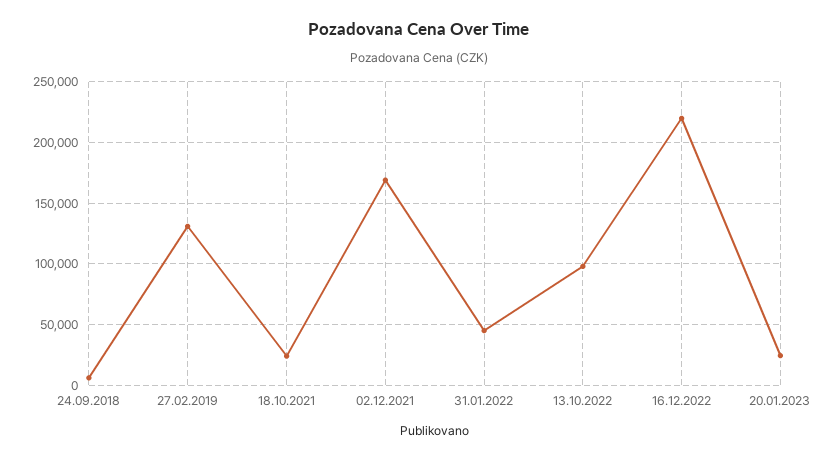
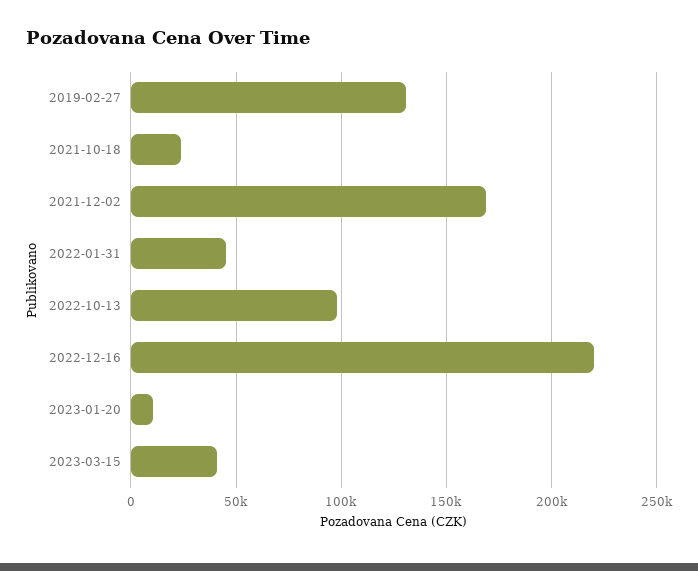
24.09.2018: 5000 -> none
20.01.2023: 25000 -> 10000
2023-03-15: none -> 40000

